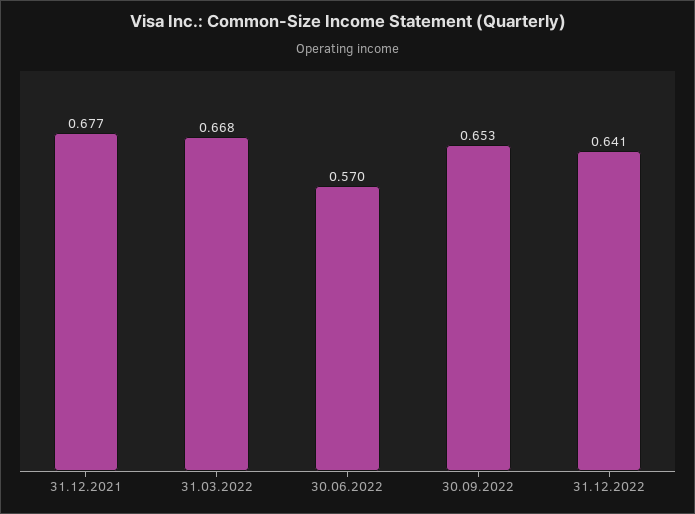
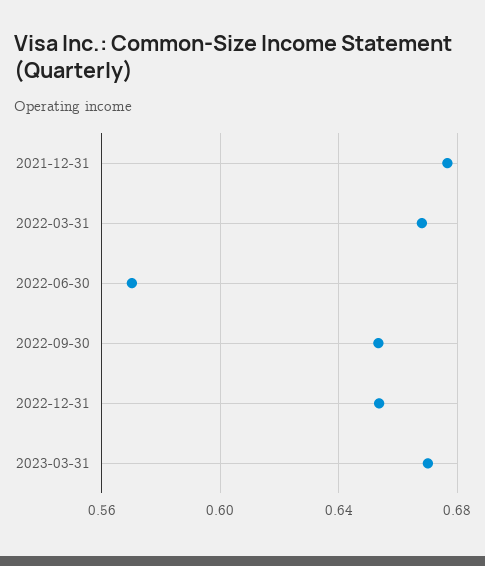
31.12.2022: 0.641 -> 0.655
2023-03-31: none -> 0.67

